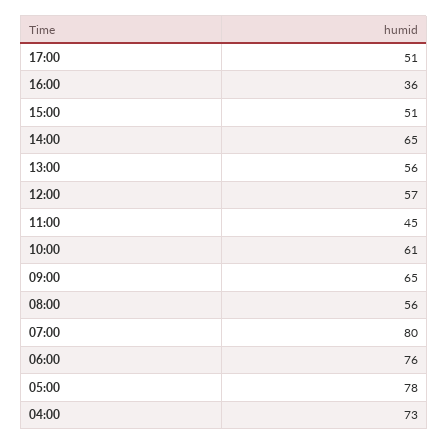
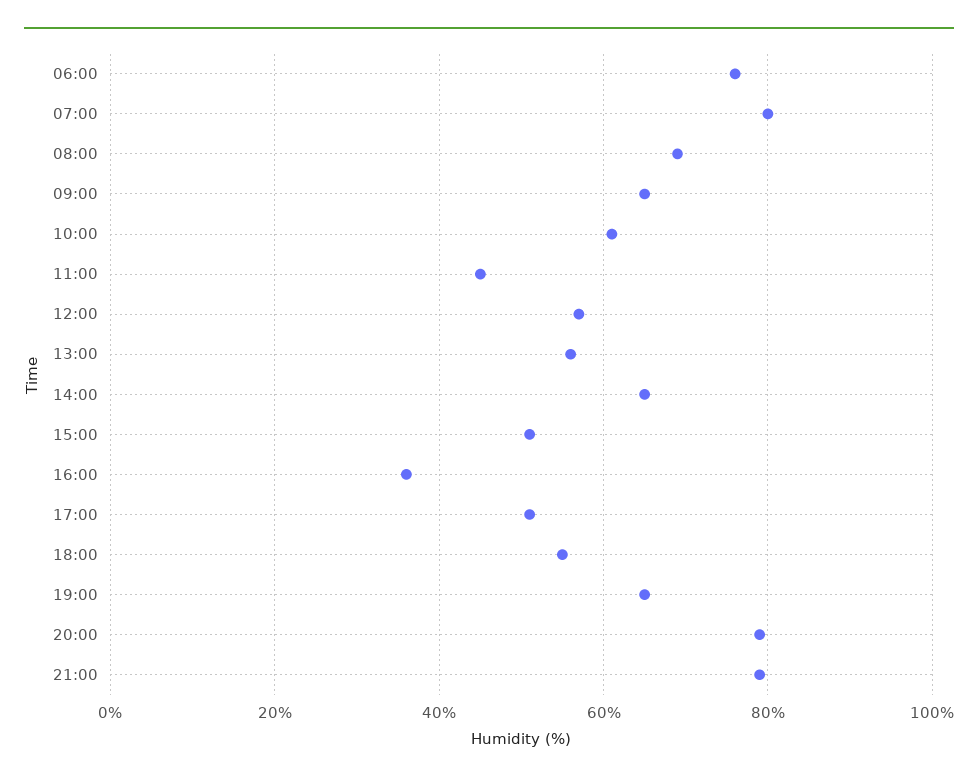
08:00: 56 -> 70
05:00: 78 -> none
04:00: 73 -> none
18:00: none -> 55
19:00: none -> 65
20:00: none -> 80
21:00: none -> 80

